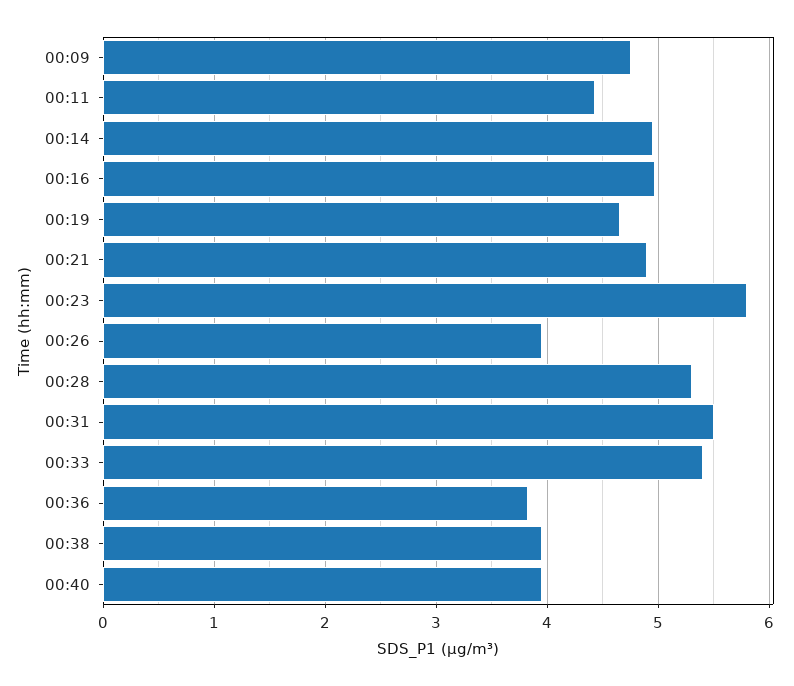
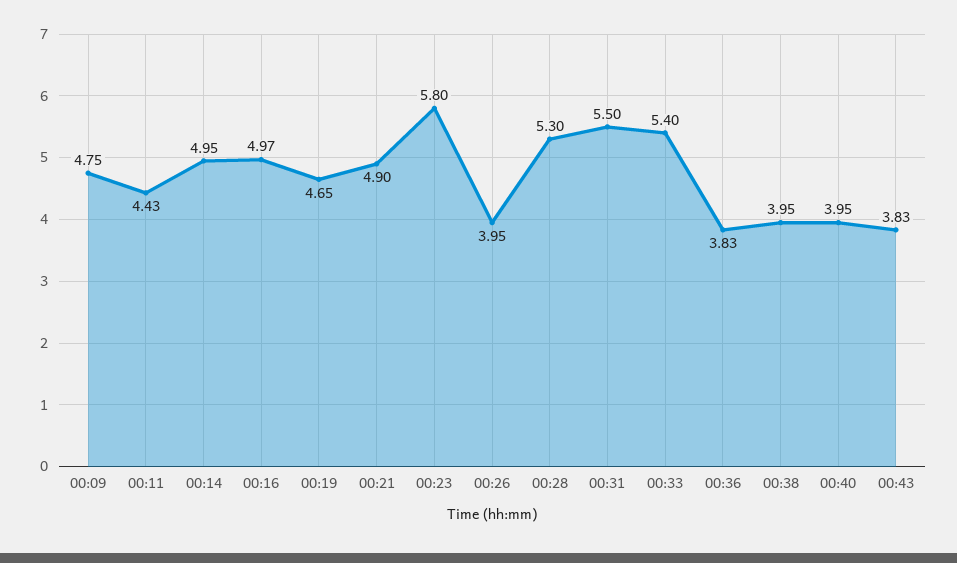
00:43: none -> 3.83

